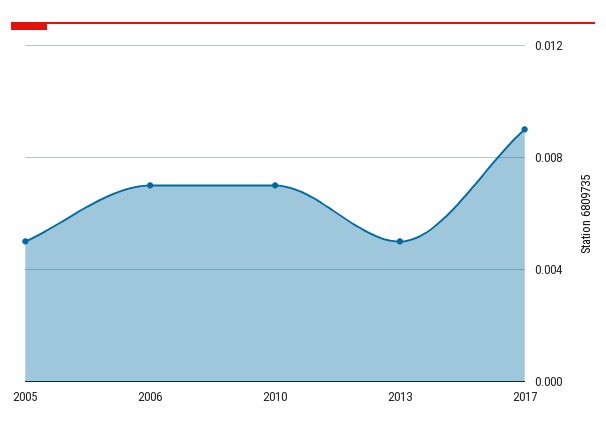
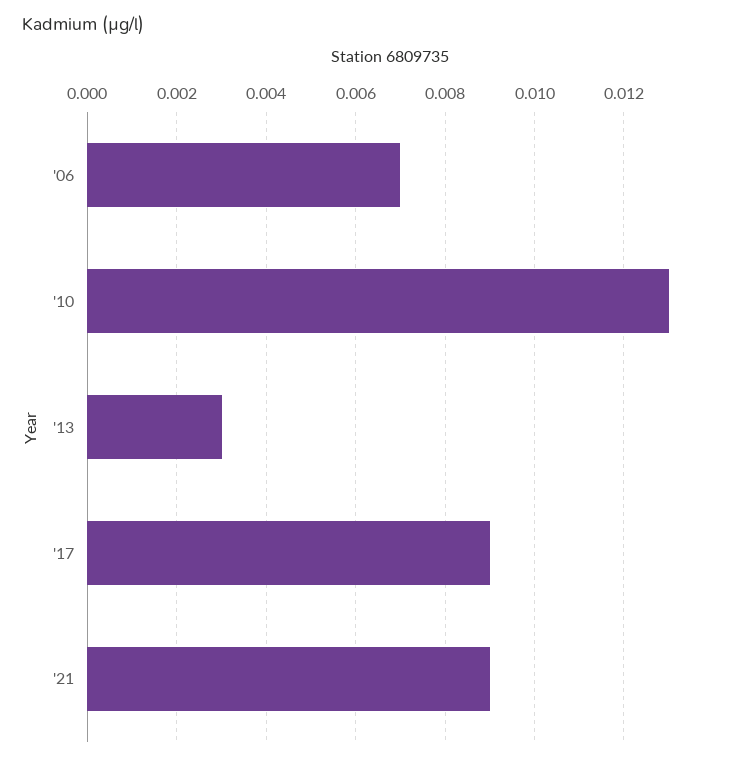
2005: 0.005 -> none
2010: 0.007 -> 0.013
2013: 0.005 -> 0.003
'21: none -> 0.009

